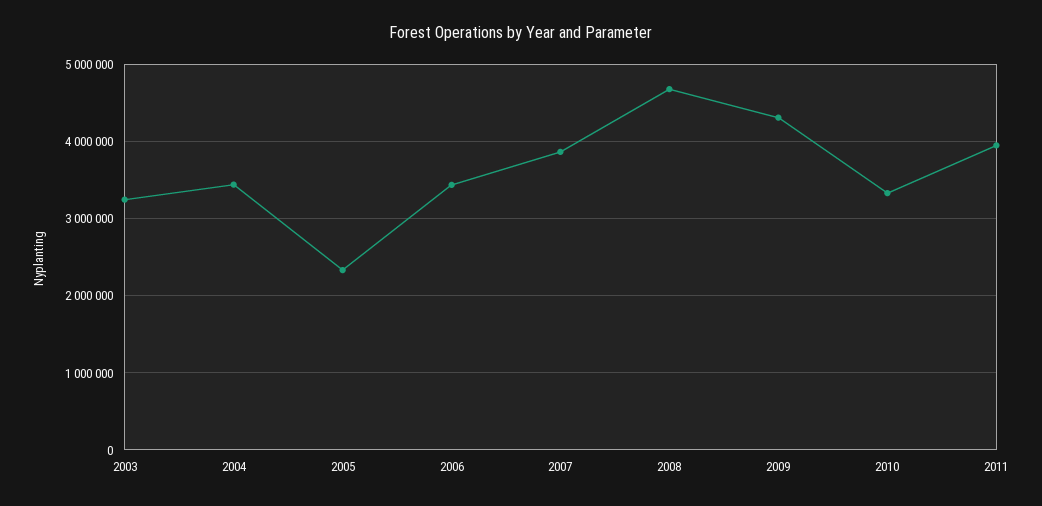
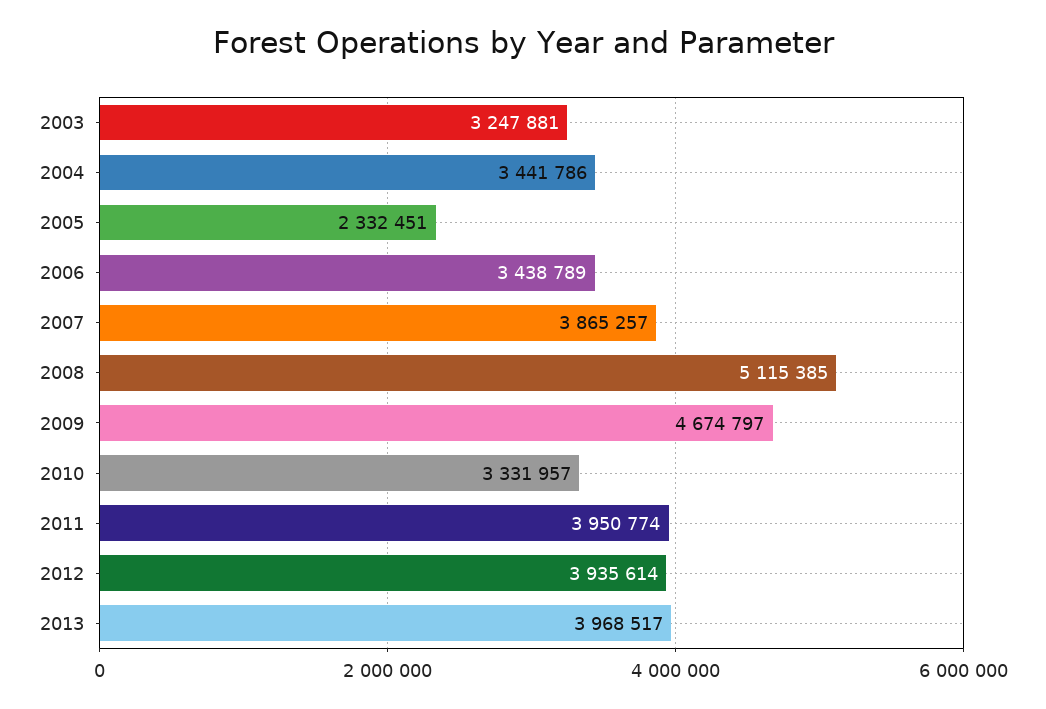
2008: 4700000 -> 5115385
2009: 4300000 -> 4674797
2012: none -> 3935614
2013: none -> 3968517

